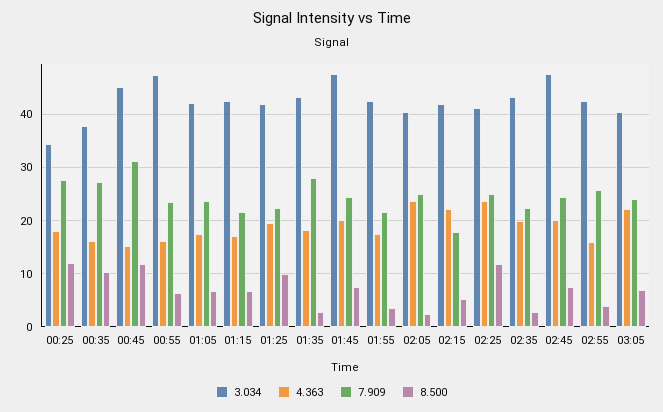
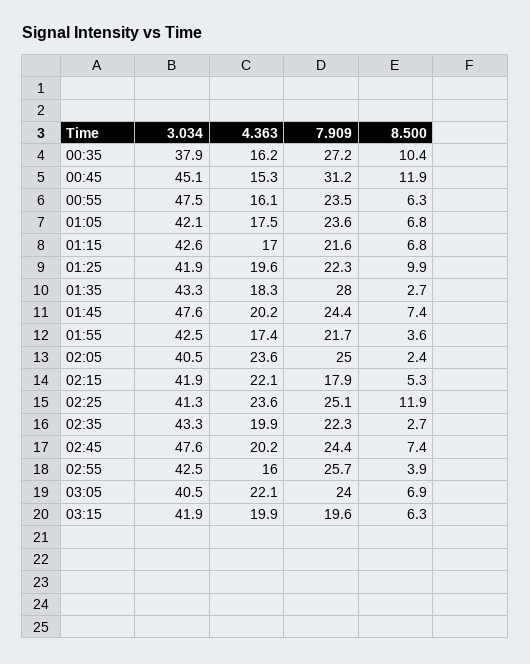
3.034, 00:25: 34 -> none
4.363, 00:25: 18 -> none
7.909, 00:25: 28 -> none
8.500, 00:25: 12 -> none
3.034, 03:15: none -> 41.9
4.363, 03:15: none -> 19.9
7.909, 03:15: none -> 19.6
8.500, 03:15: none -> 6.3

